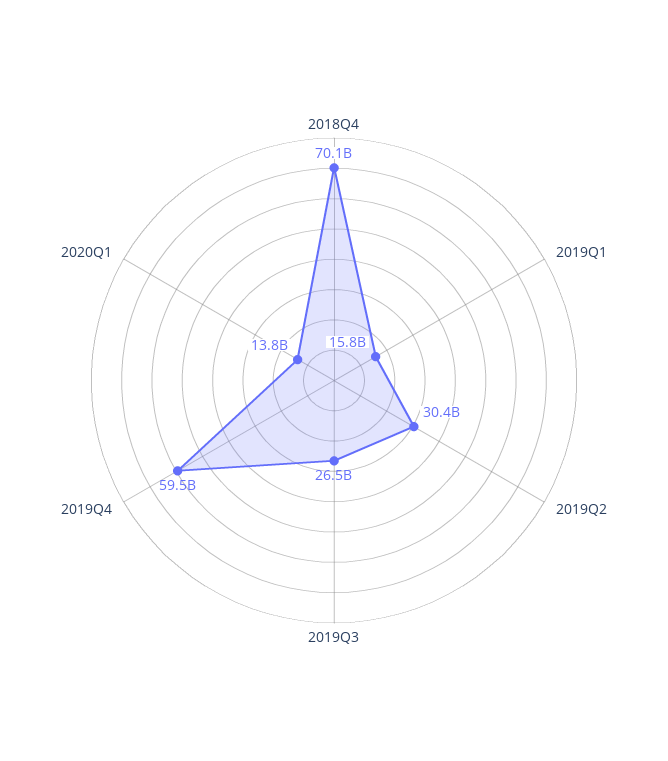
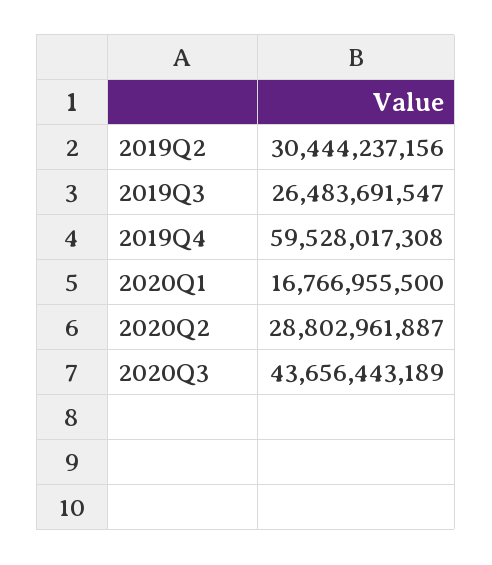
2018Q4: 70100000000 -> none
2019Q1: 15800000000 -> none
2020Q1: 13800000000 -> 16766955500
2020Q2: none -> 28802961887
2020Q3: none -> 43656443189

